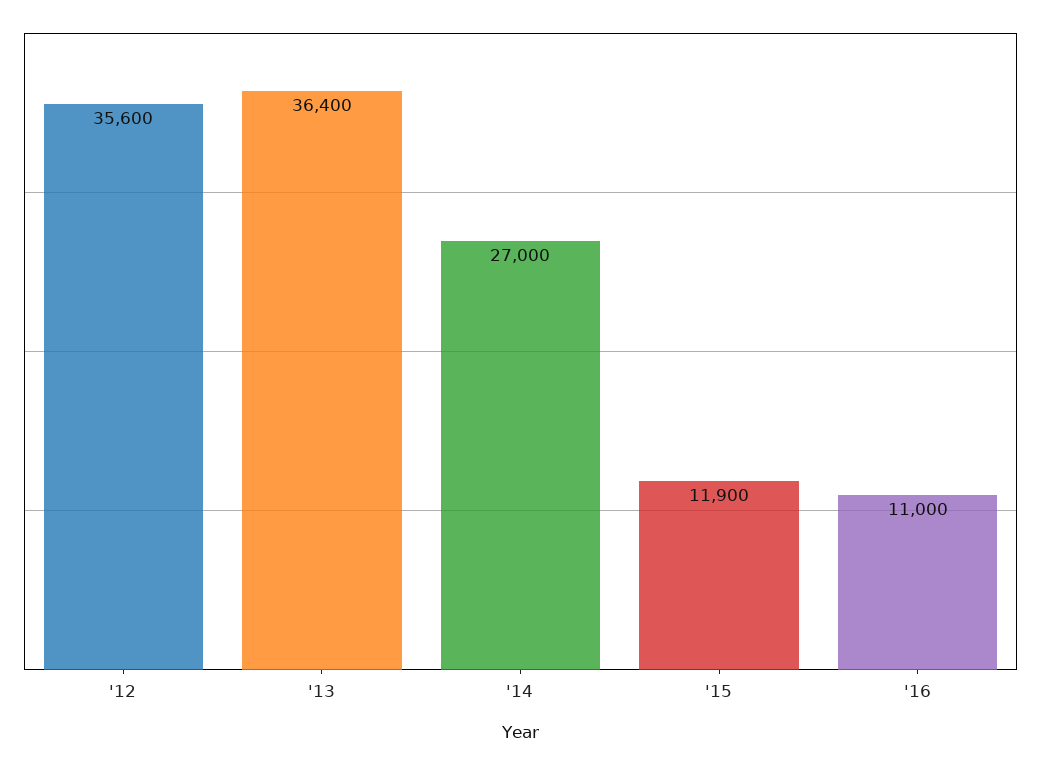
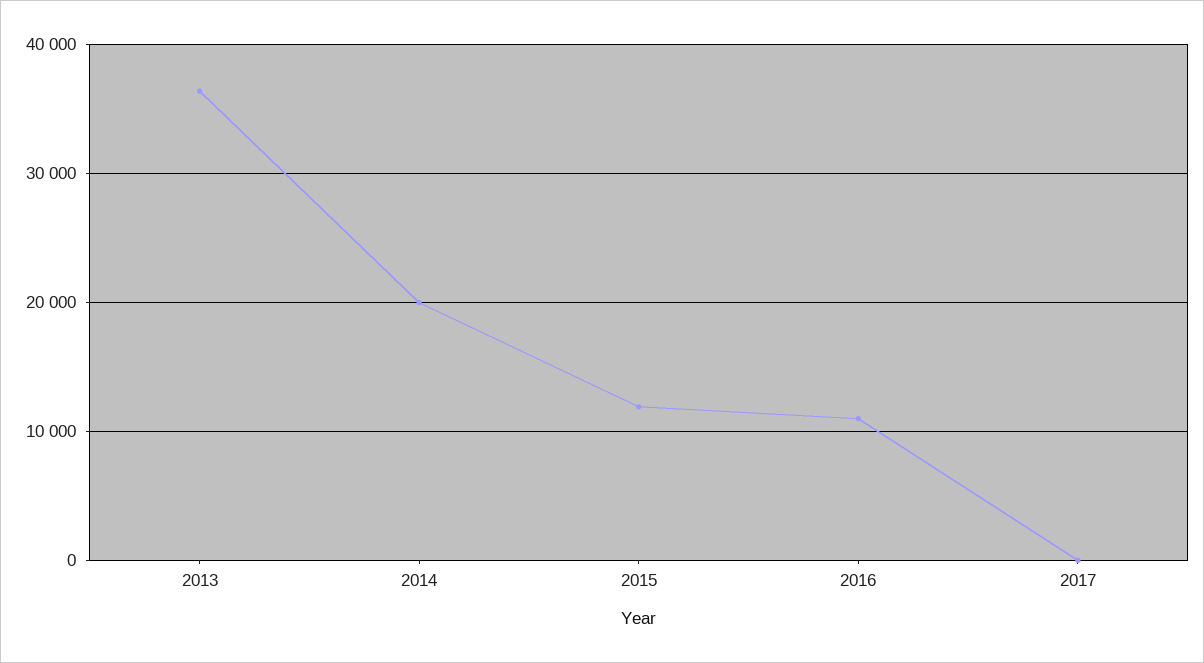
'12: 35600 -> none
'14: 27000 -> 20000
2017: none -> 0

